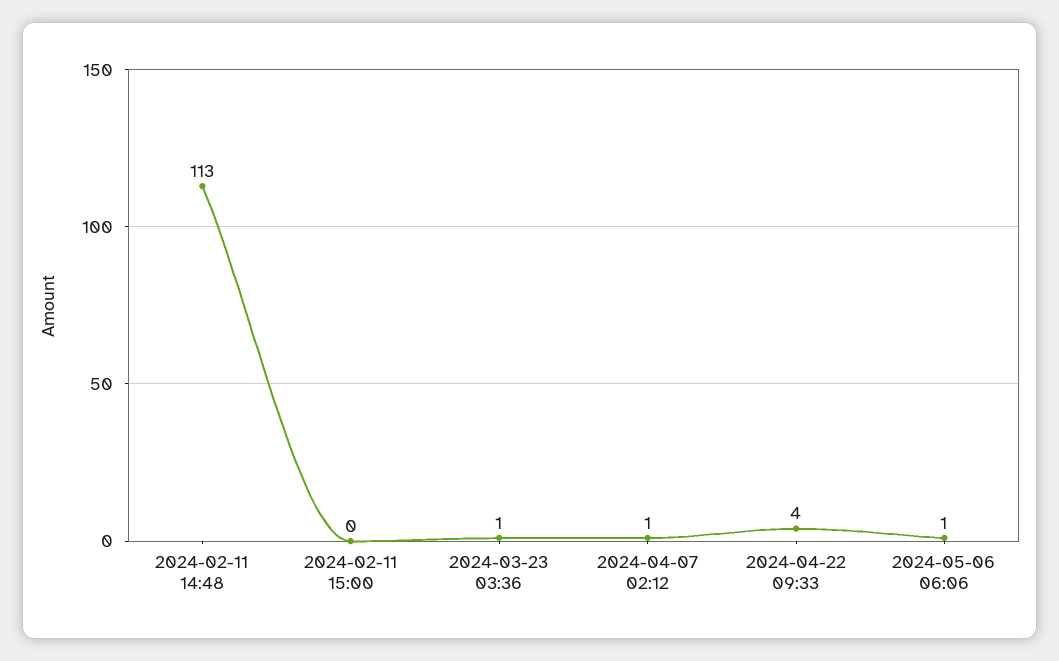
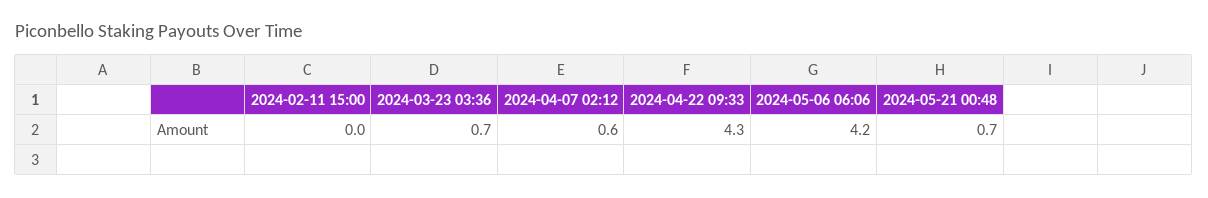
2024-02-11 14:48: 113 -> none
2024-05-06 06:06: 1 -> 4.2
2024-05-21 00:48: none -> 0.7

